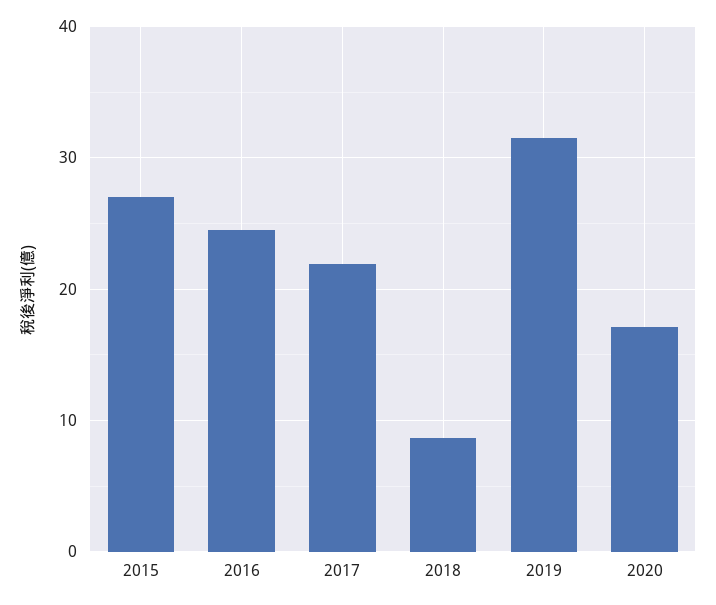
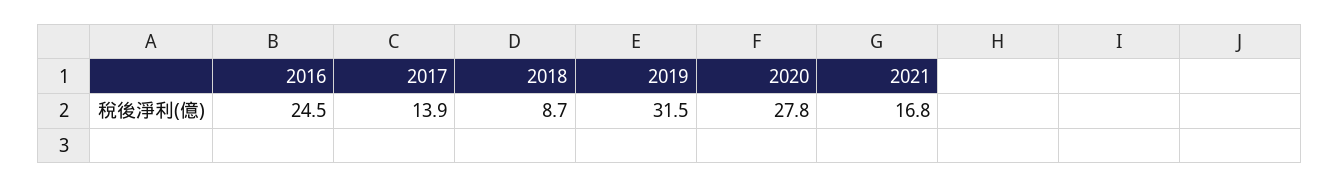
2015: 27 -> none
2017: 22 -> 13.9
2020: 17 -> 27.8
2021: none -> 16.8

